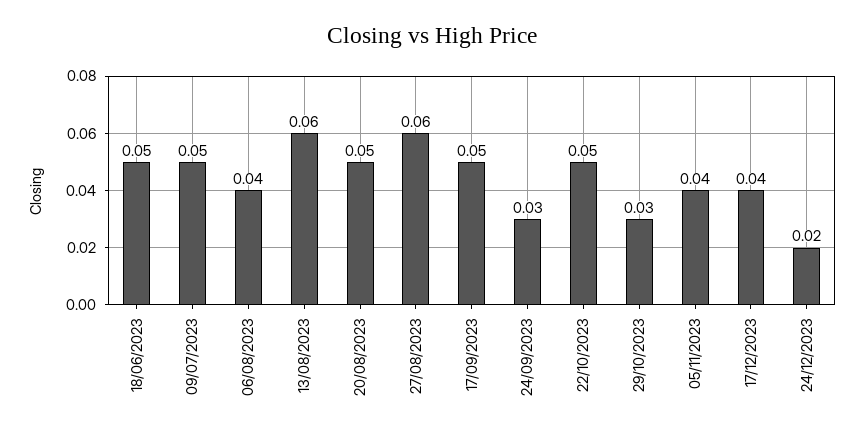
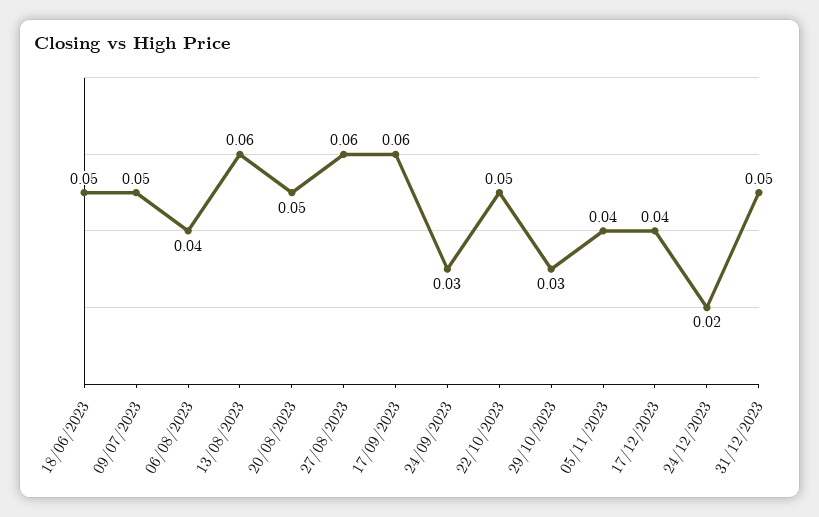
17/09/2023: 0.05 -> 0.06
31/12/2023: none -> 0.05

